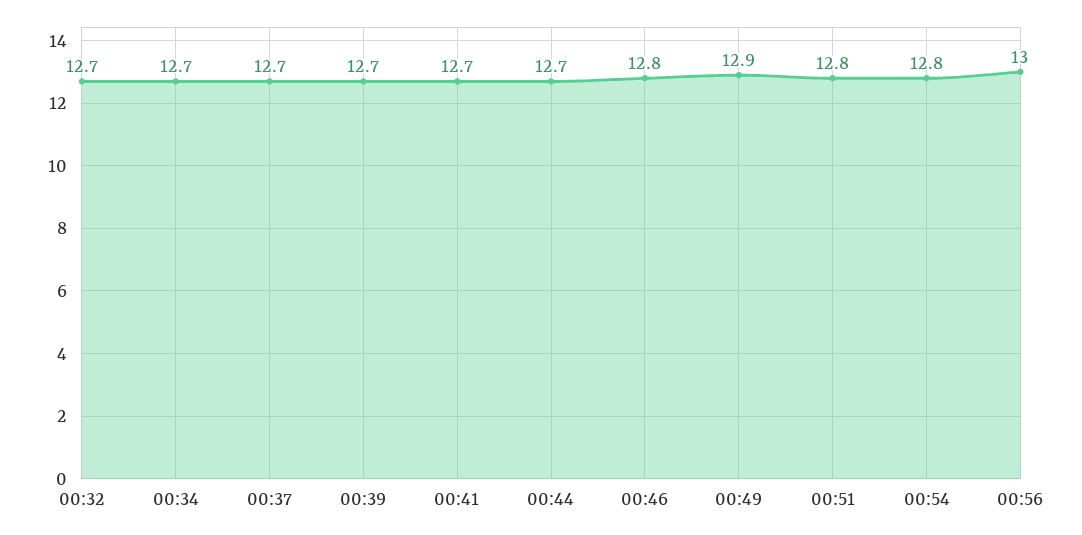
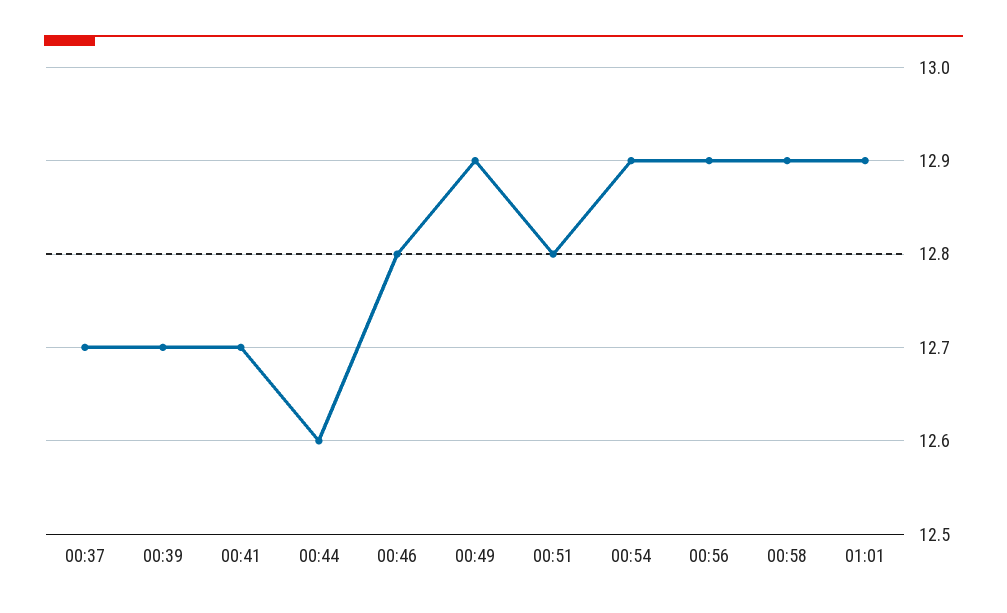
00:32: 12.7 -> none
00:34: 12.7 -> none
00:44: 12.7 -> 12.6
00:54: 12.8 -> 12.9
00:56: 13 -> 12.9
00:58: none -> 12.9
01:01: none -> 12.9

